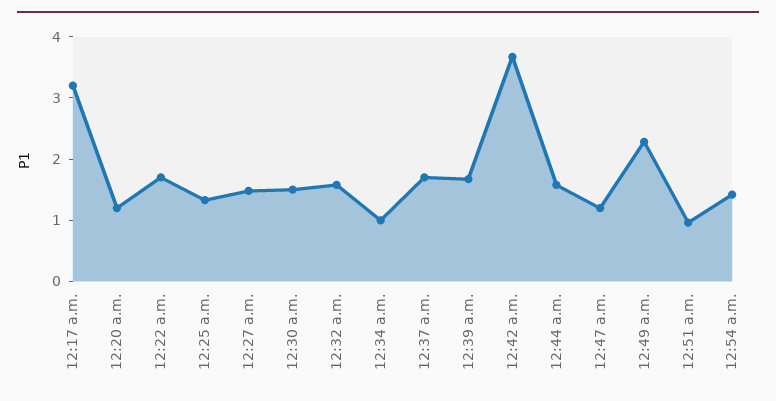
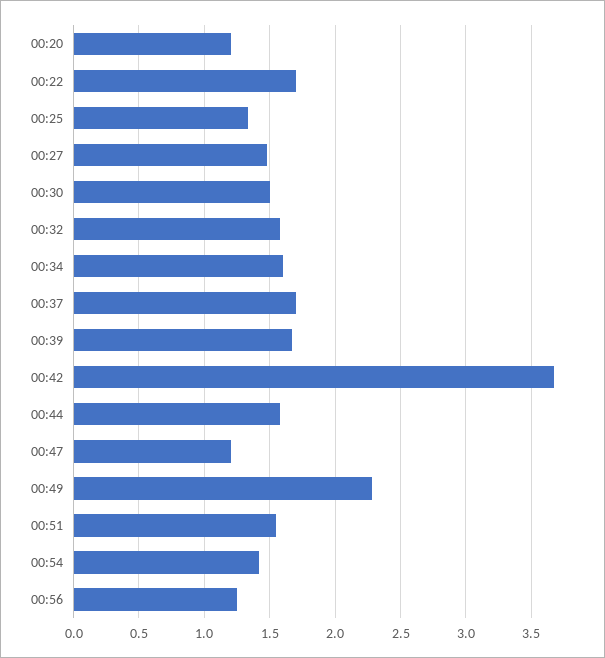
12:17 a.m.: 3.2 -> none
12:34 a.m.: 1 -> 1.6
12:51 a.m.: 1 -> 1.55
00:56: none -> 1.25

